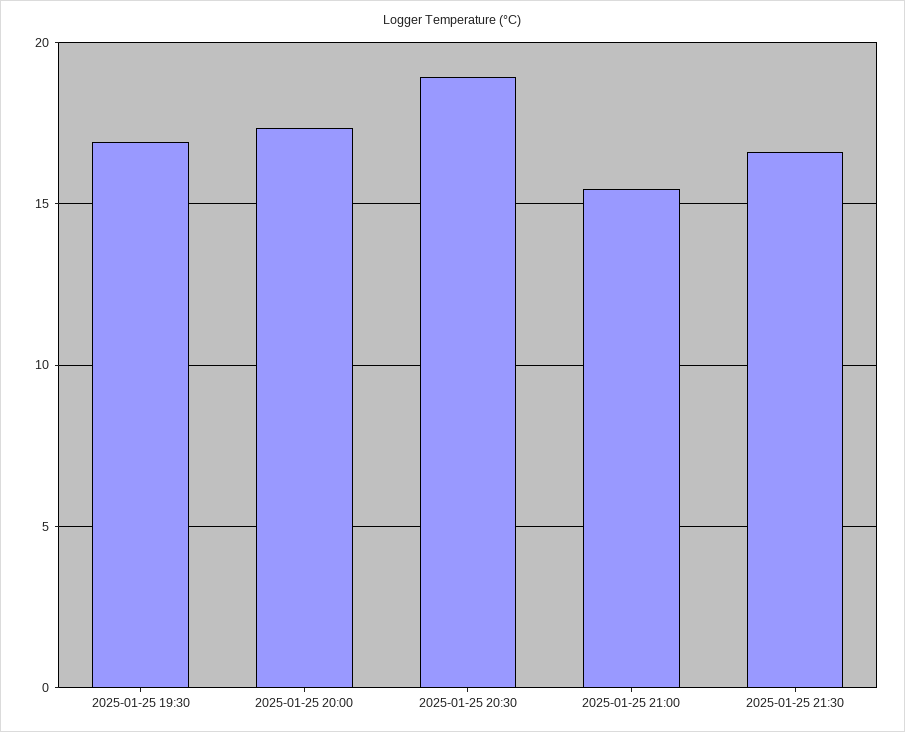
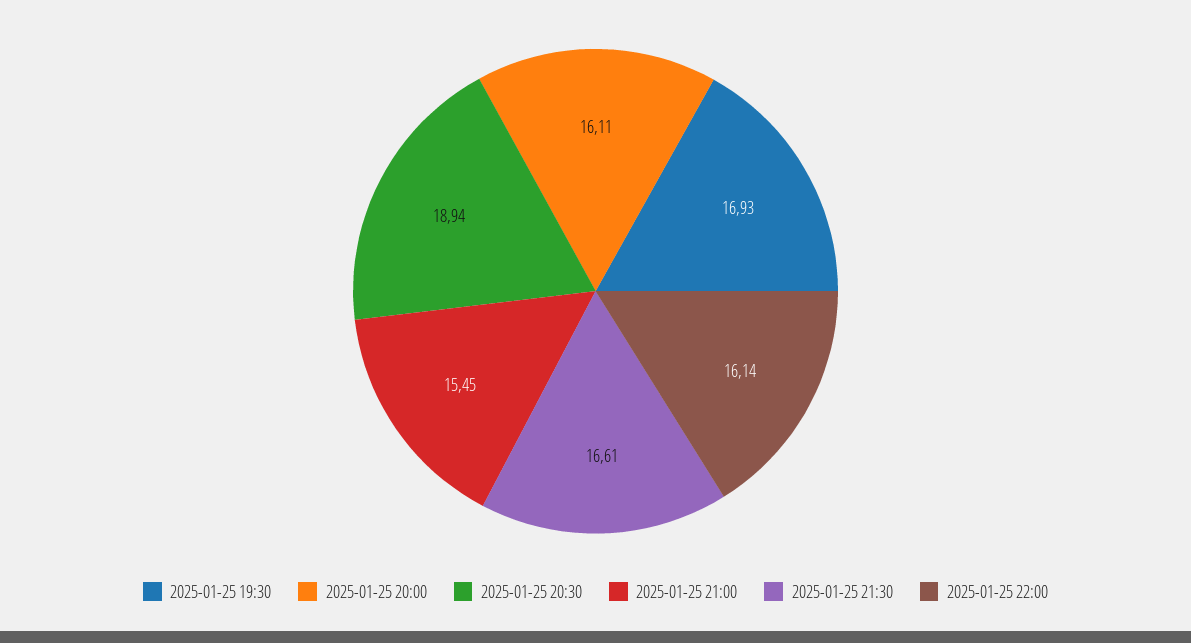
2025-01-25 20:00: 17.5 -> 16.11
2025-01-25 22:00: none -> 16.14

